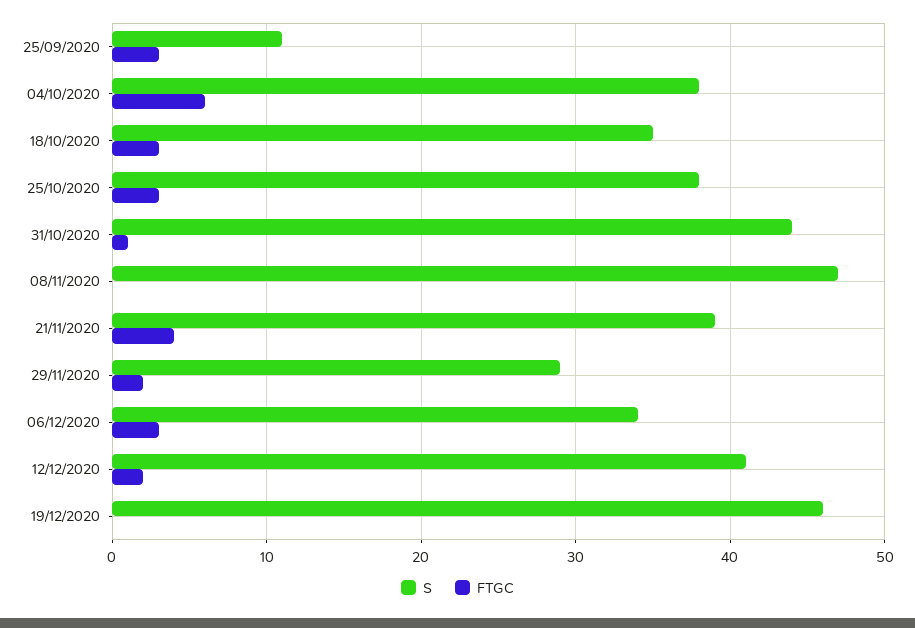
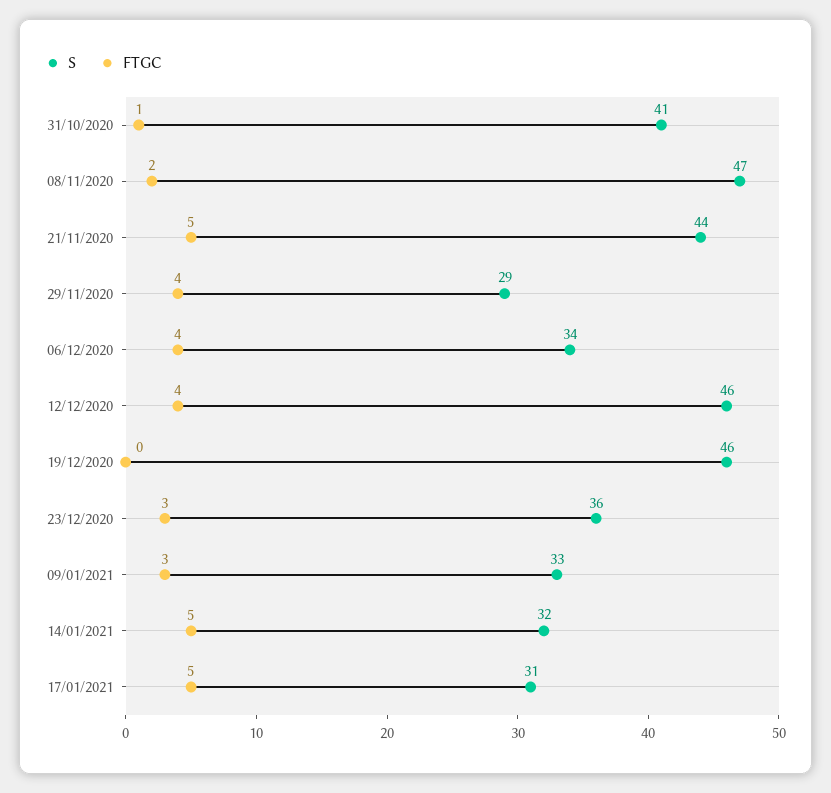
S, 25/09/2020: 11 -> none
FTGC, 25/09/2020: 3 -> none
S, 04/10/2020: 38 -> none
FTGC, 04/10/2020: 6 -> none
S, 18/10/2020: 35 -> none
FTGC, 18/10/2020: 3 -> none
S, 25/10/2020: 38 -> none
FTGC, 25/10/2020: 3 -> none
S, 31/10/2020: 44 -> 41
FTGC, 08/11/2020: 0 -> 2
S, 21/11/2020: 39 -> 44
FTGC, 21/11/2020: 4 -> 5
FTGC, 29/11/2020: 2 -> 4
FTGC, 06/12/2020: 3 -> 4
S, 12/12/2020: 41 -> 46
FTGC, 12/12/2020: 2 -> 4
S, 23/12/2020: none -> 36
FTGC, 23/12/2020: none -> 3
S, 09/01/2021: none -> 33
FTGC, 09/01/2021: none -> 3
S, 14/01/2021: none -> 32
FTGC, 14/01/2021: none -> 5
S, 17/01/2021: none -> 31
FTGC, 17/01/2021: none -> 5

